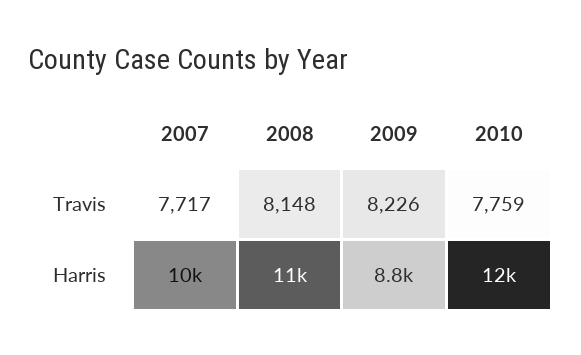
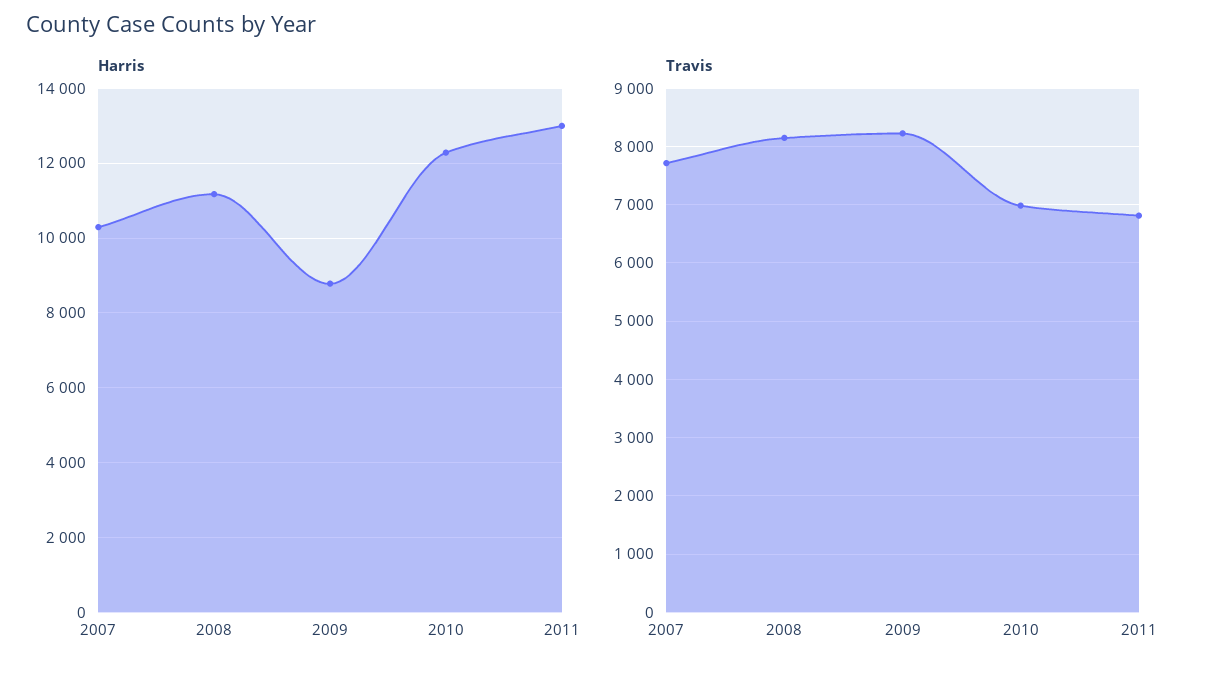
Travis, 2010: 7759 -> 7000
Harris, 2011: none -> 13000
Travis, 2011: none -> 6800

